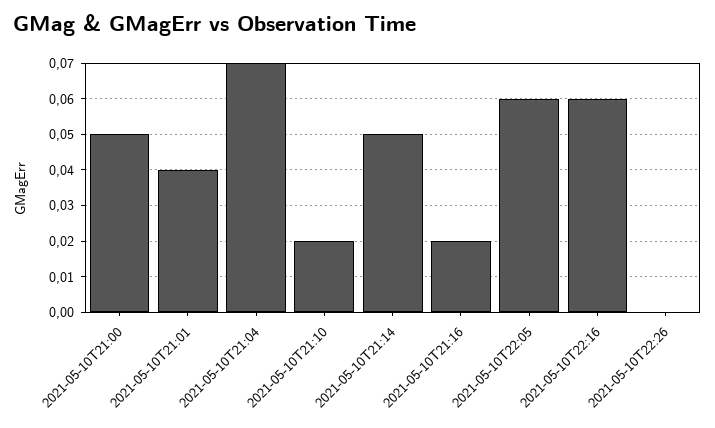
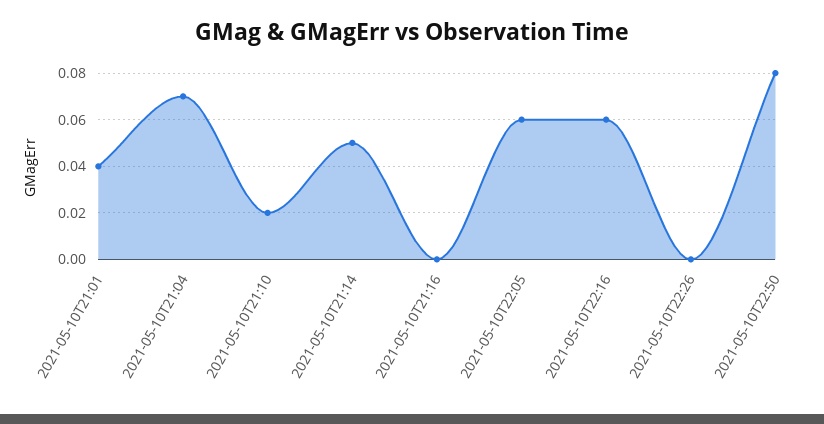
2021-05-10T21:00: 0.05 -> none
2021-05-10T21:16: 0.02 -> 0
2021-05-10T22:50: none -> 0.08

